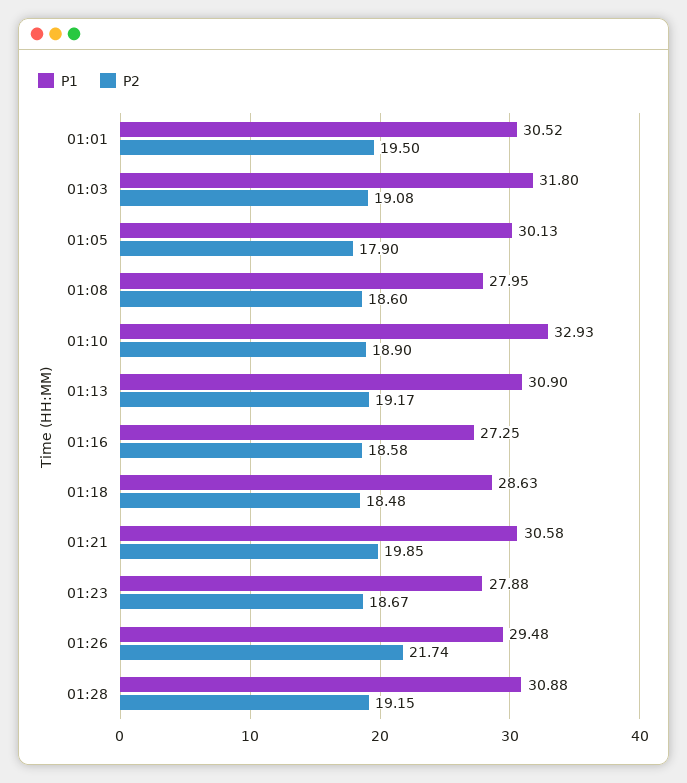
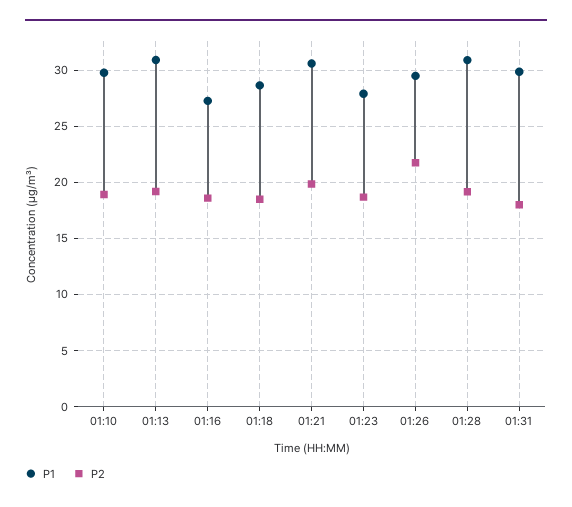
P1, 01:01: 30.52 -> none
P2, 01:01: 19.5 -> none
P1, 01:03: 31.8 -> none
P2, 01:03: 19.08 -> none
P1, 01:05: 30.13 -> none
P2, 01:05: 17.9 -> none
P1, 01:08: 27.95 -> none
P2, 01:08: 18.6 -> none
P1, 01:10: 32.93 -> 30
P1, 01:31: none -> 30
P2, 01:31: none -> 18

